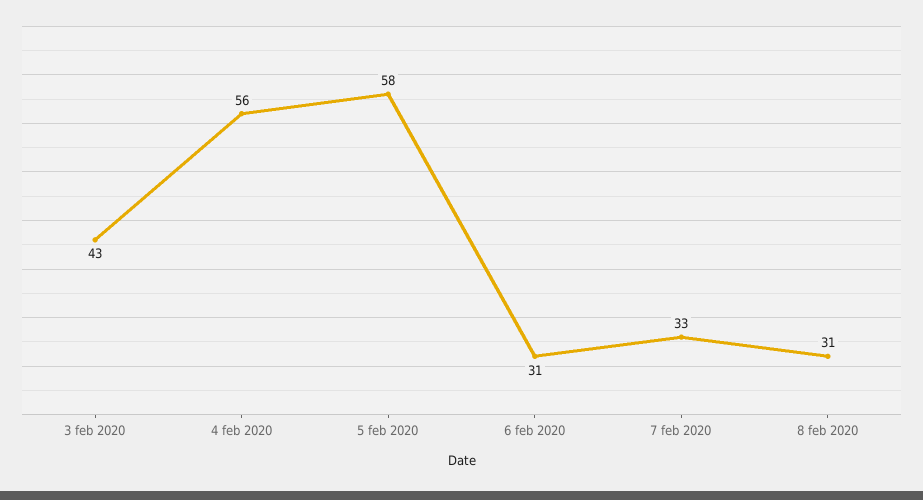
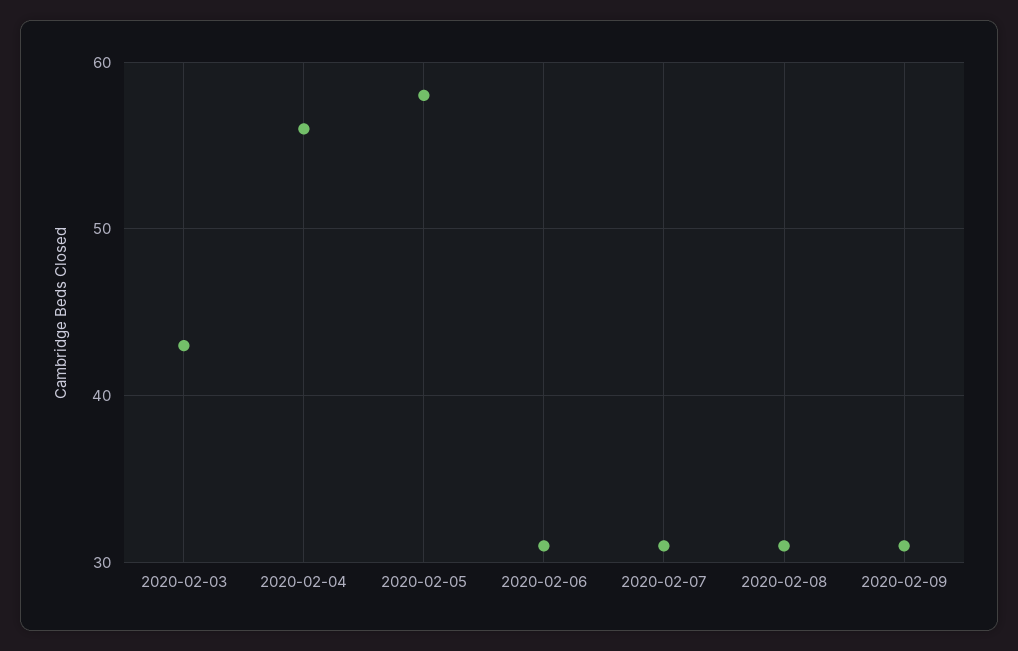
7 feb 2020: 33 -> 31
2020-02-09: none -> 31

